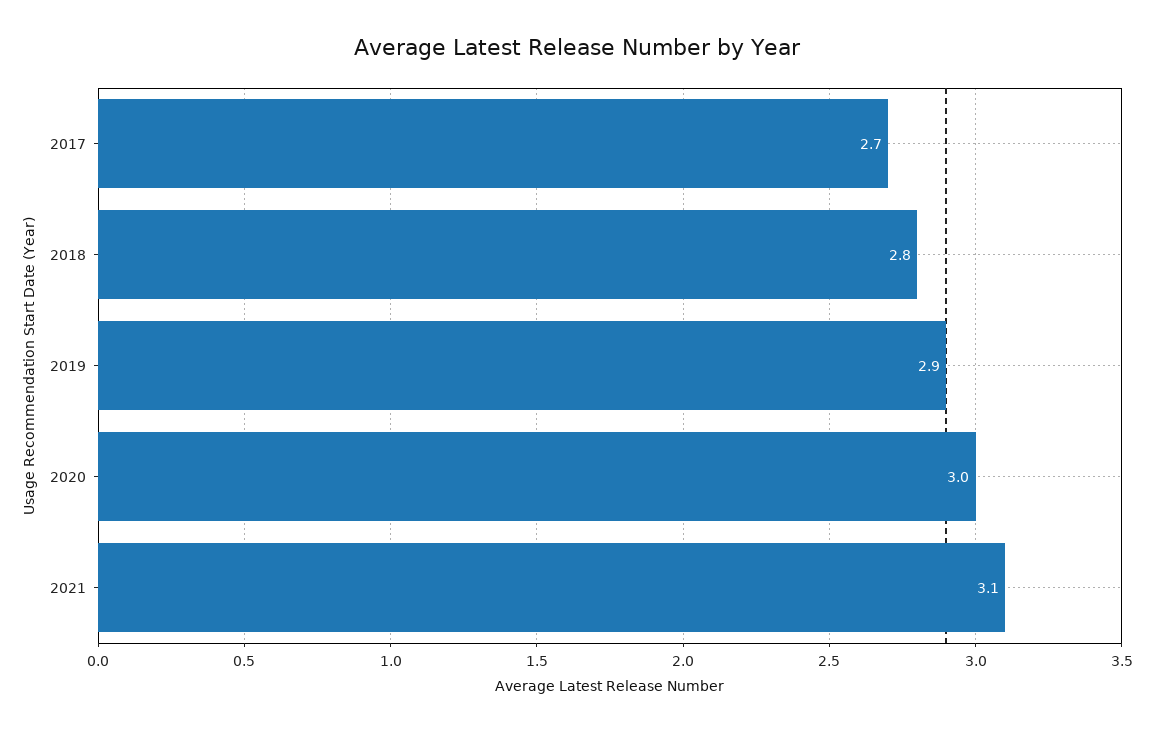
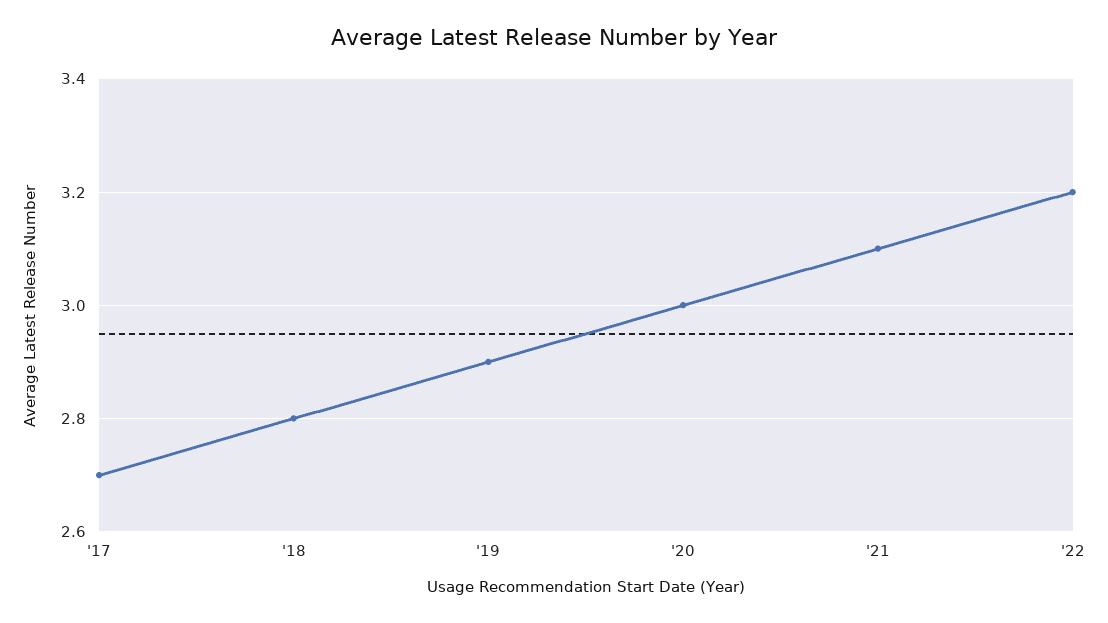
'22: none -> 3.2

